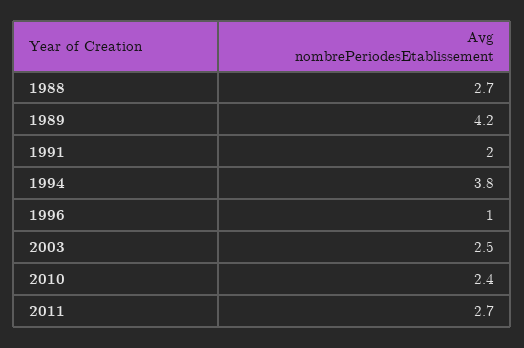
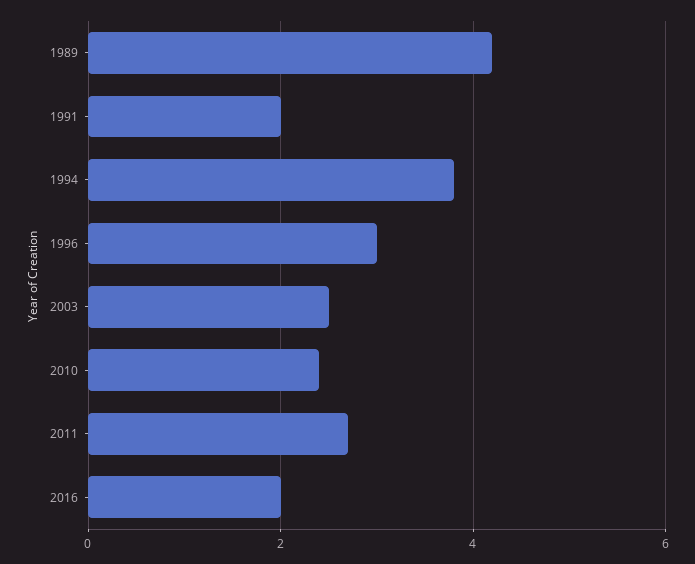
1988: 2.7 -> none
1996: 1 -> 3
2016: none -> 2

